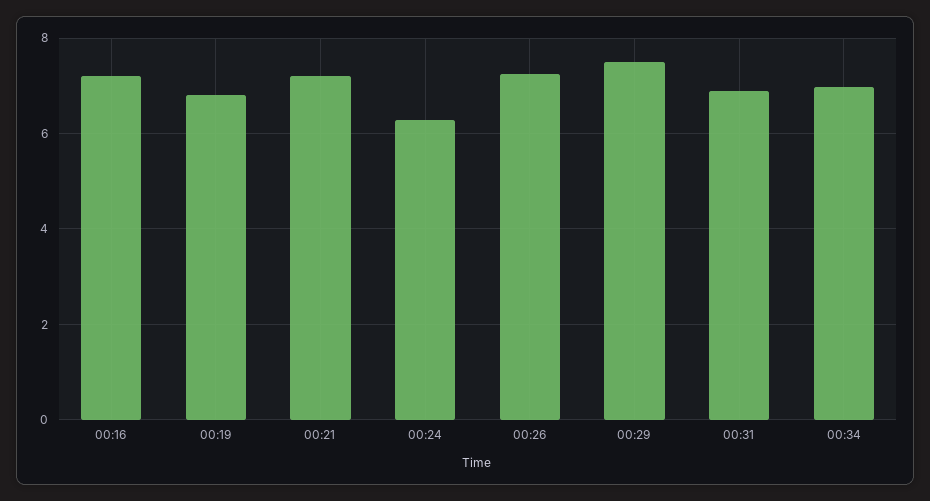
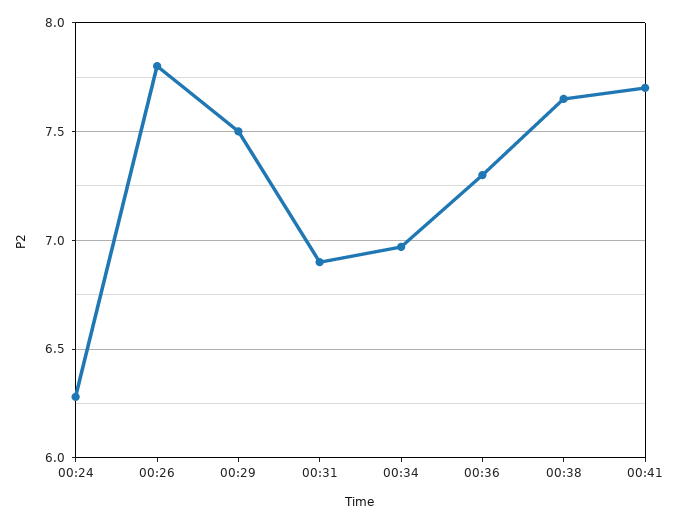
00:16: 7.2 -> none
00:19: 6.8 -> none
00:21: 7.2 -> none
00:26: 7.2 -> 7.8
00:36: none -> 7.3
00:38: none -> 7.65
00:41: none -> 7.7

